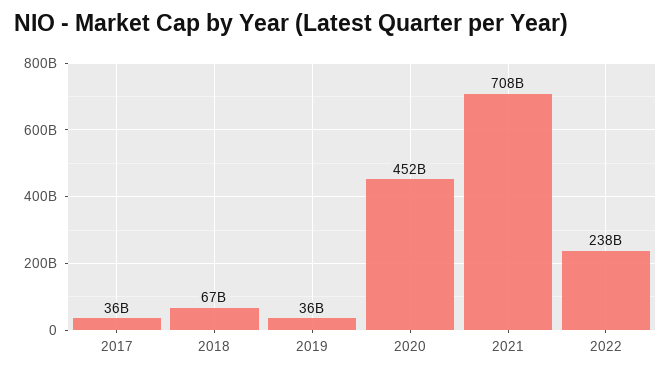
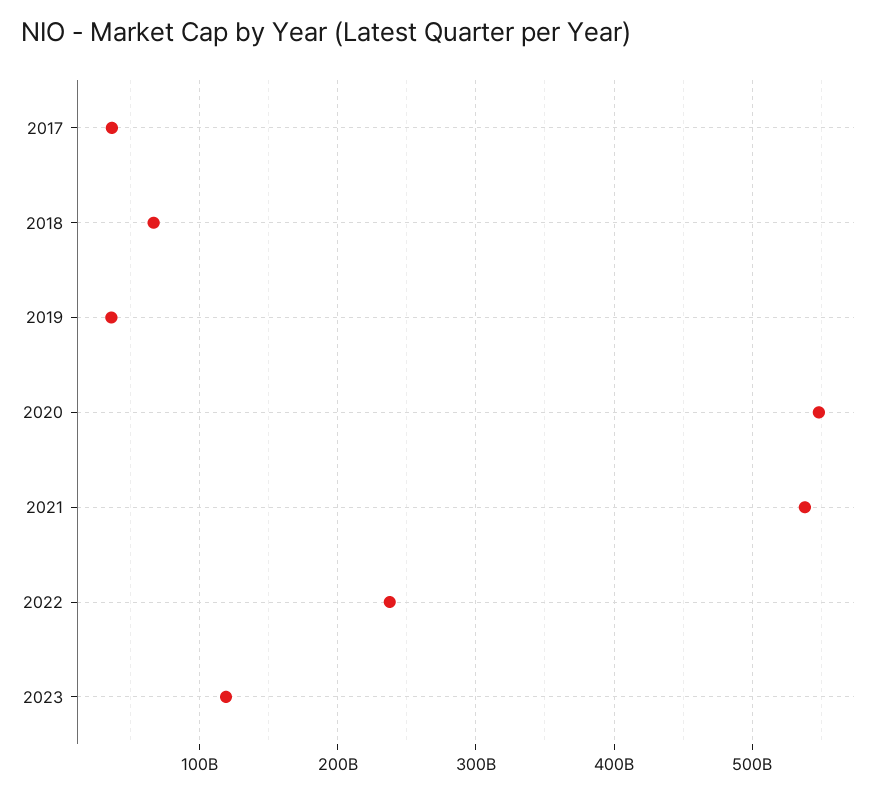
2020: 452000000000 -> 550000000000
2021: 708000000000 -> 540000000000
2023: none -> 120000000000

